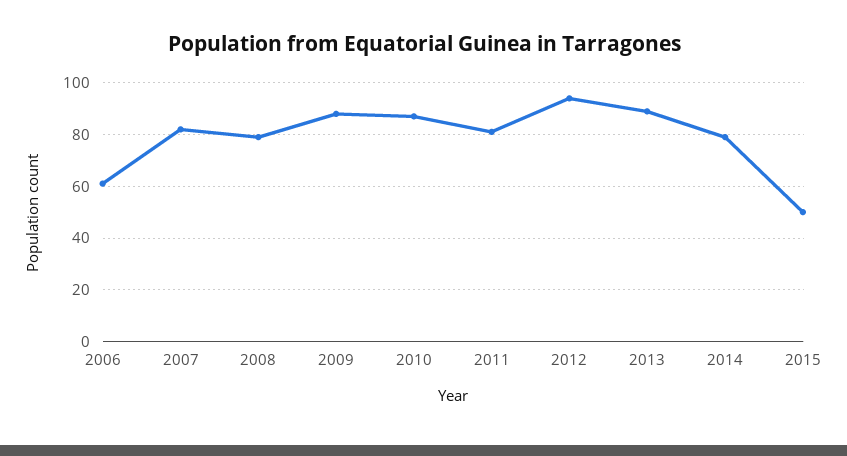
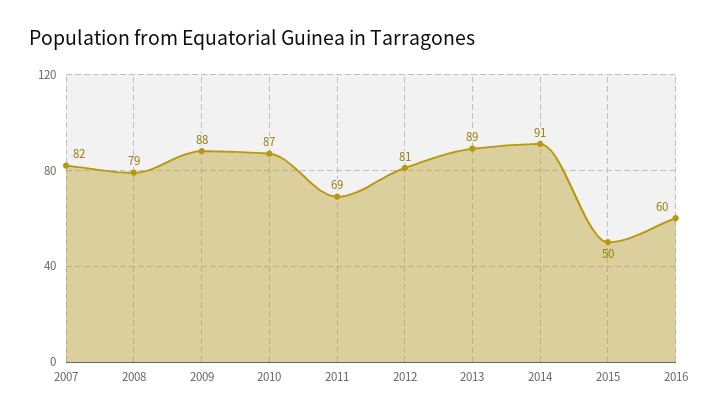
2006: 60 -> none
2011: 80 -> 69
2012: 95 -> 81
2014: 80 -> 91
2016: none -> 60

